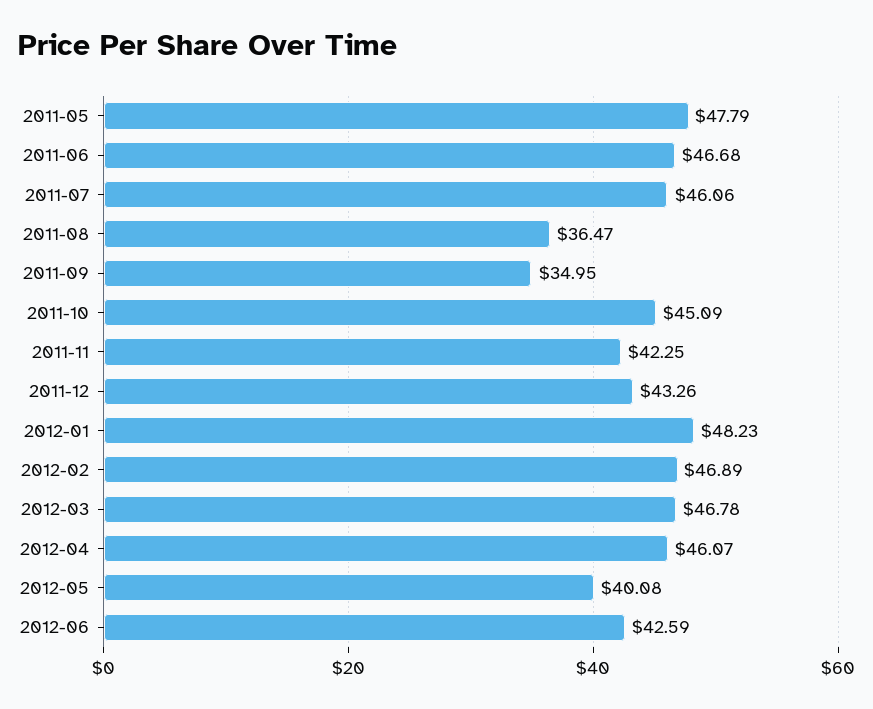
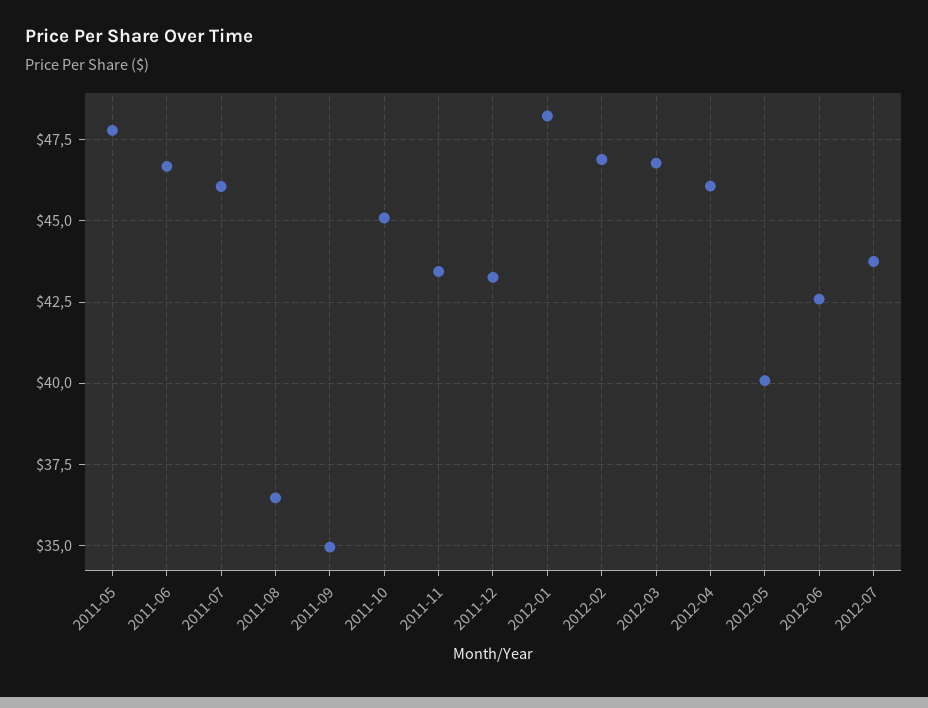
2011-11: 42.25 -> 43.5
2012-07: none -> 43.75

